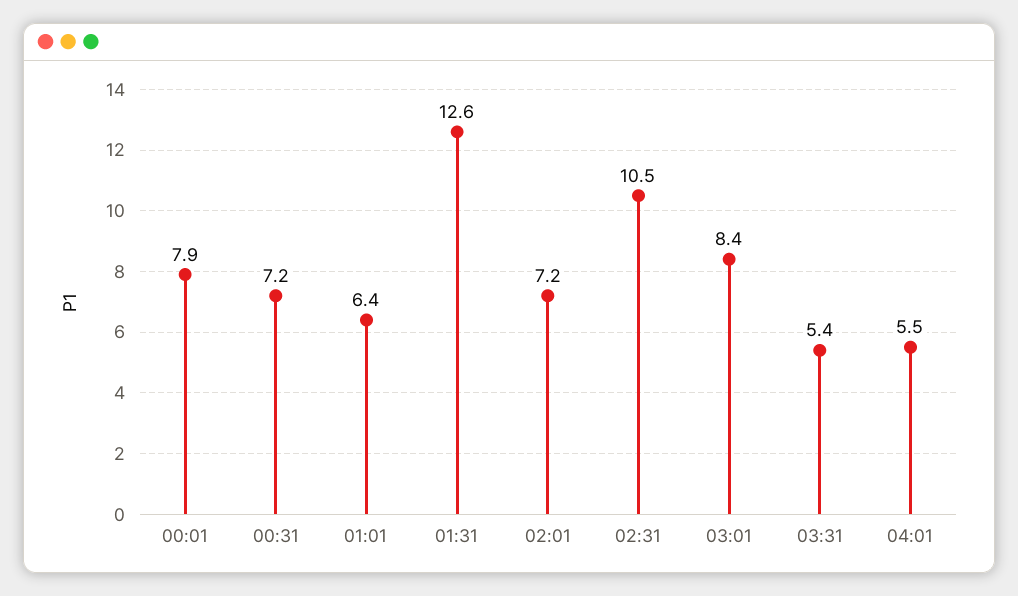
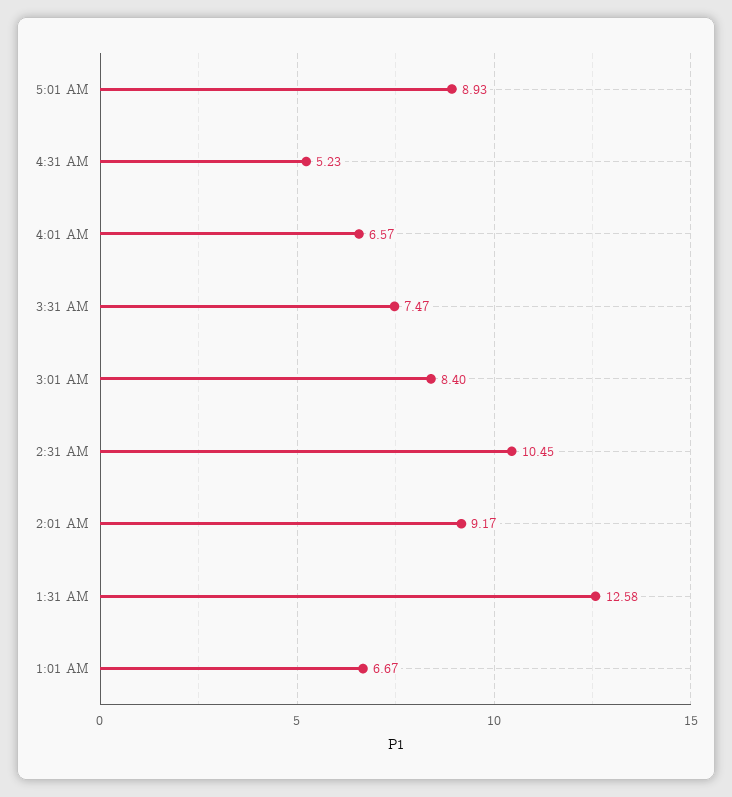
00:01: 7.9 -> none
00:31: 7.2 -> none
01:01: 6.4 -> 6.67
02:01: 7.2 -> 9.17
03:31: 5.4 -> 7.47
04:01: 5.5 -> 6.57
5:01 AM: none -> 8.93
4:31 AM: none -> 5.23

